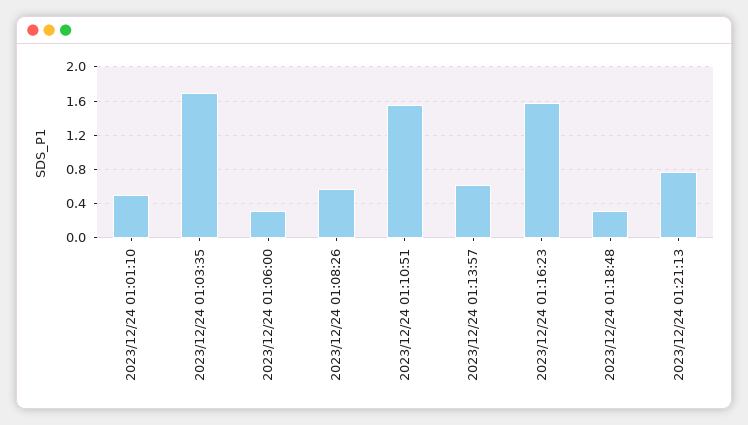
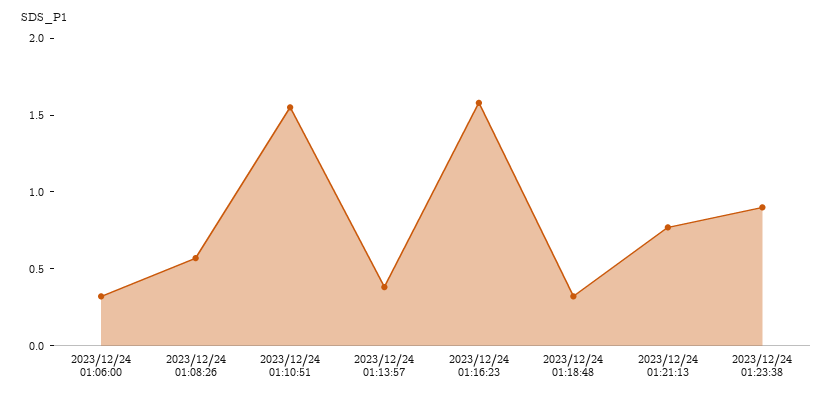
2023/12/24 01:01:10: 0.5 -> none
2023/12/24 01:03:35: 1.7 -> none
2023/12/24 01:13:57: 0.6 -> 0.4
2023/12/24 01:23:38: none -> 0.9

